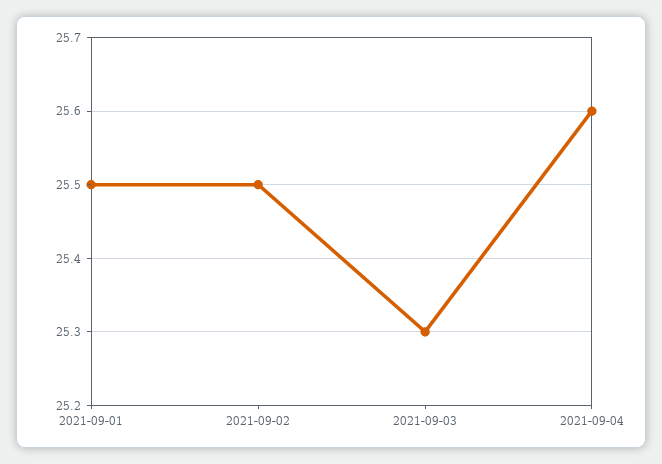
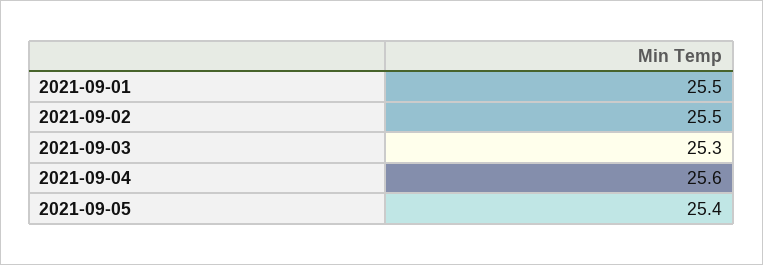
2021-09-05: none -> 25.4

